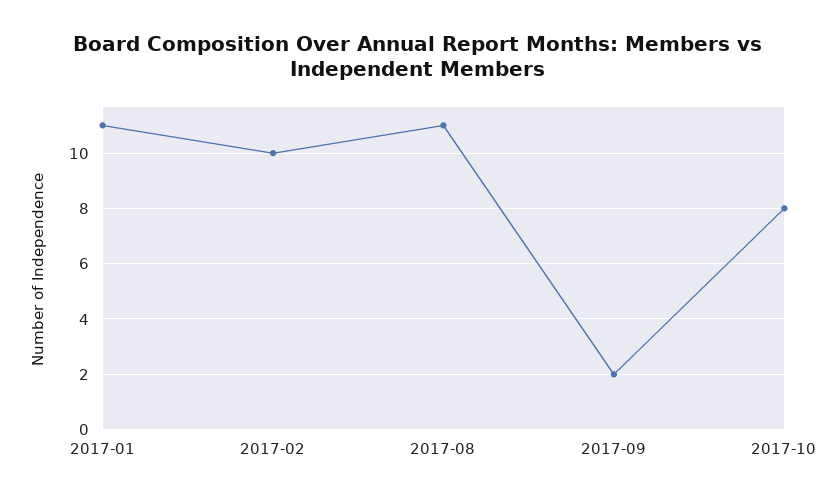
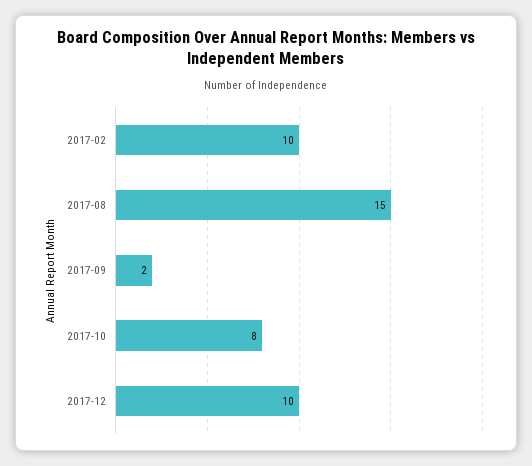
2017-01: 11 -> none
2017-08: 11 -> 15
2017-12: none -> 10

